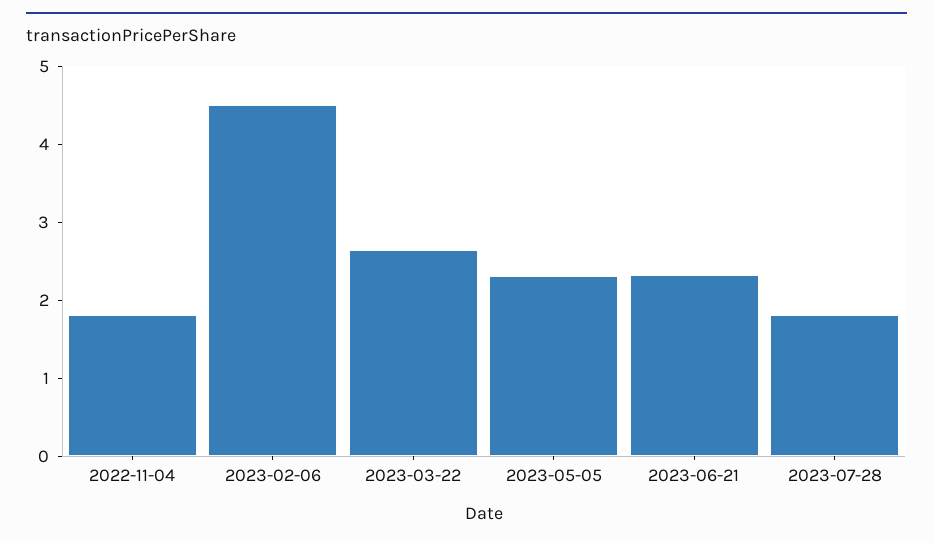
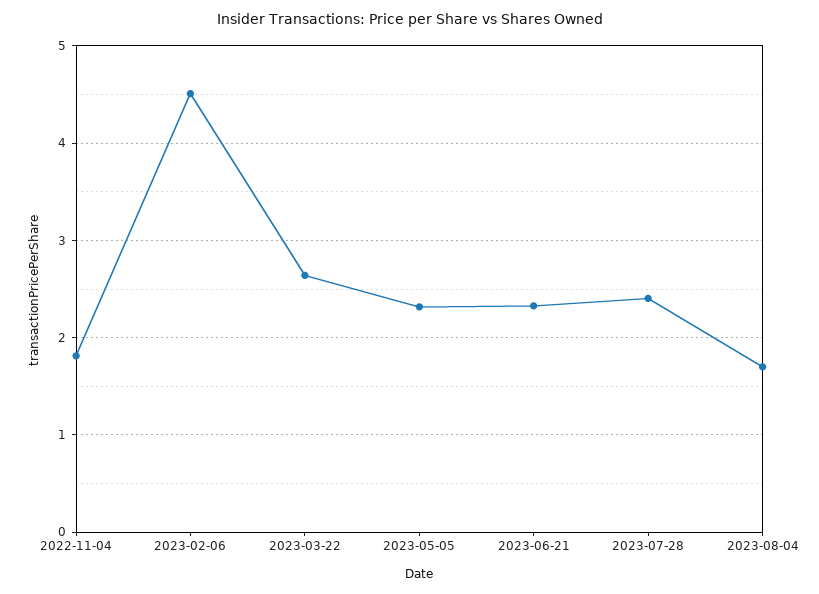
2023-07-28: 1.8 -> 2.4
2023-08-04: none -> 1.7

